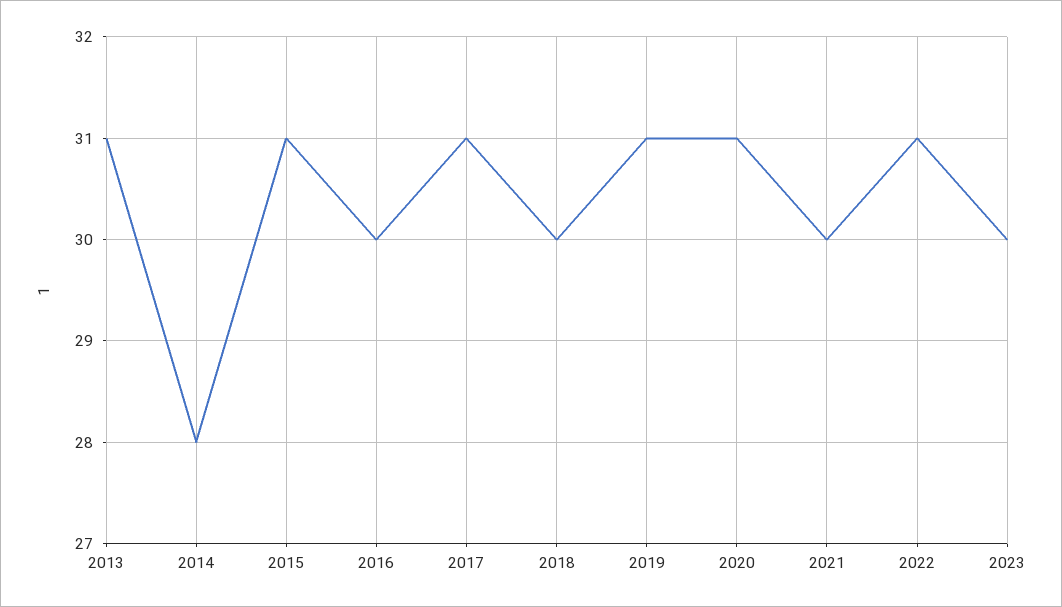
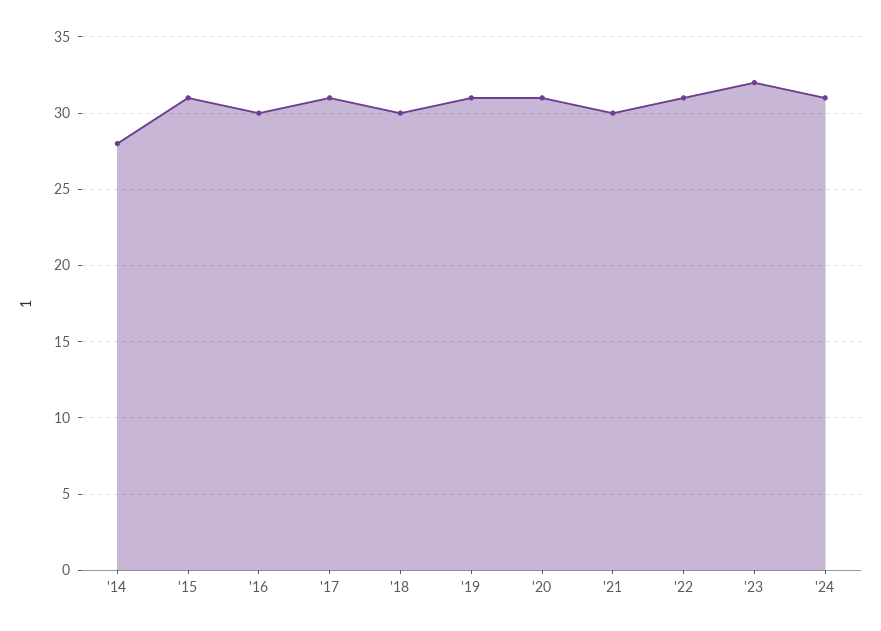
2013: 31 -> none
2023: 30 -> 32
'24: none -> 31

